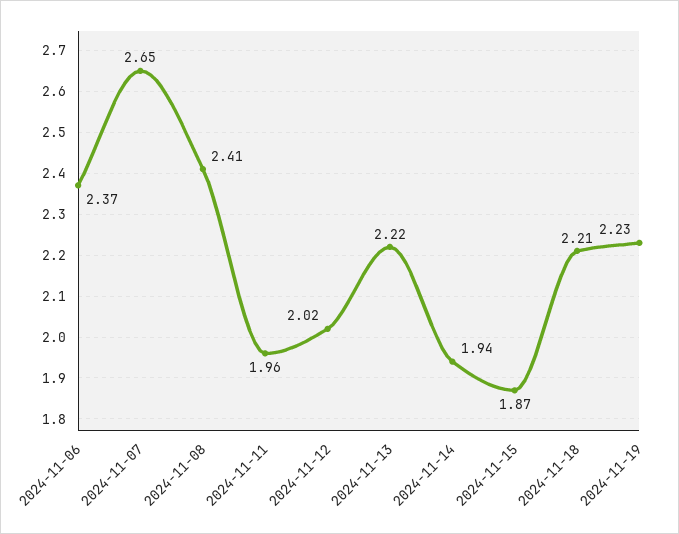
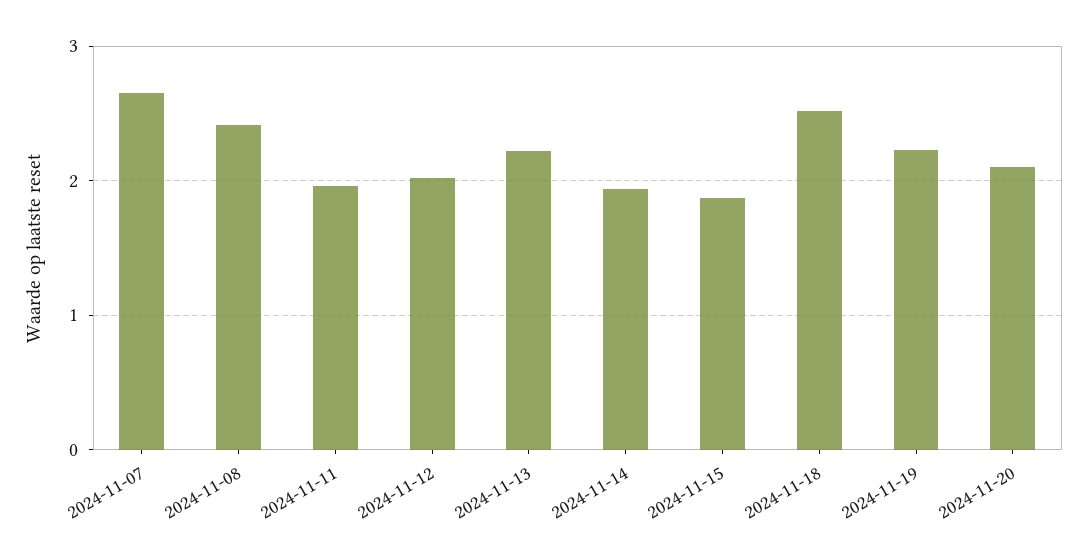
2024-11-06: 2.37 -> none
2024-11-18: 2.21 -> 2.5
2024-11-20: none -> 2.1

